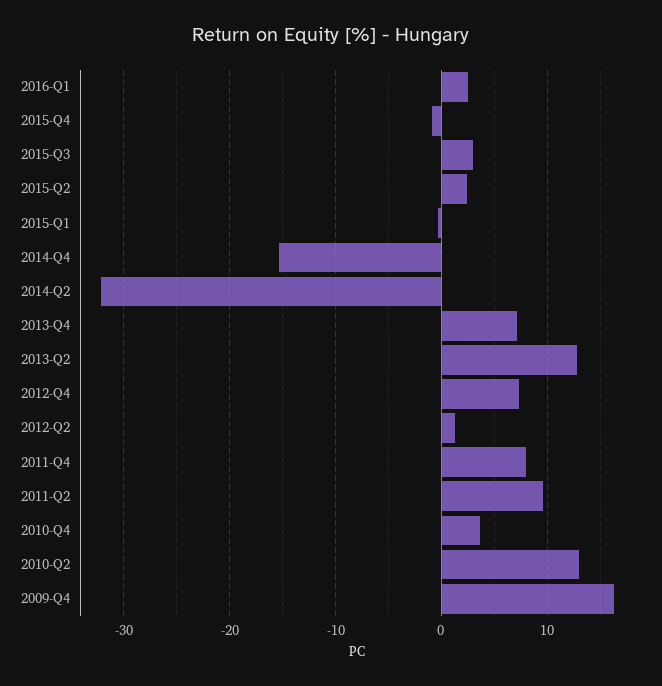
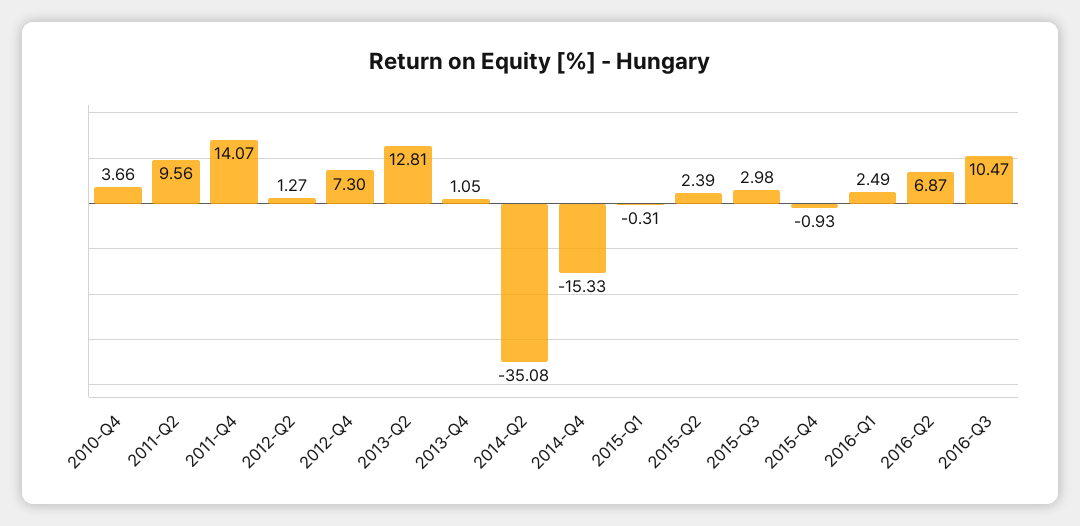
2014-Q2: -32 -> -35.08
2013-Q4: 7 -> 1.05
2011-Q4: 8 -> 14.07
2010-Q2: 13 -> none
2009-Q4: 16 -> none
2016-Q2: none -> 6.87
2016-Q3: none -> 10.47

